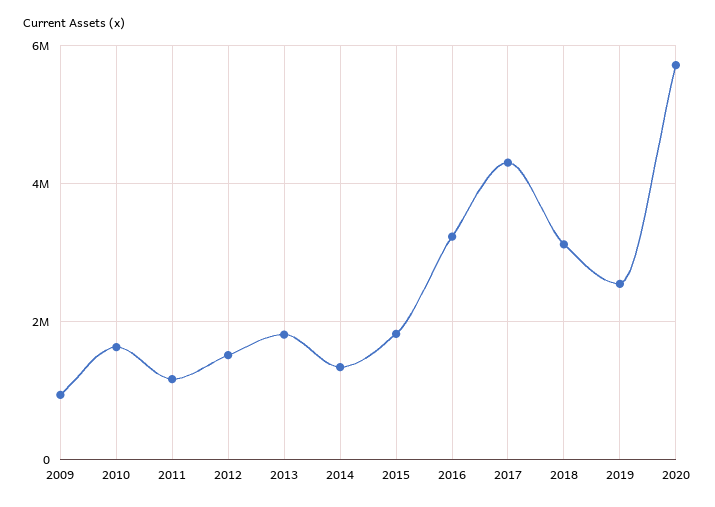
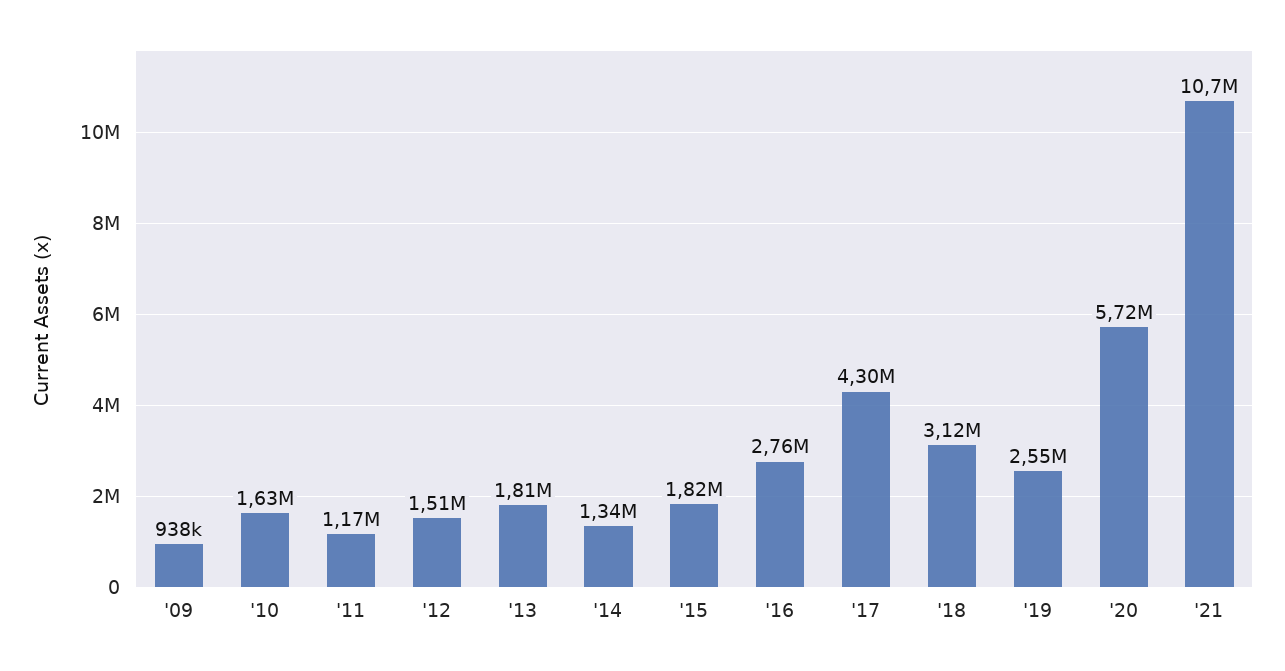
2016: 3200000 -> 2760000
'21: none -> 10700000

